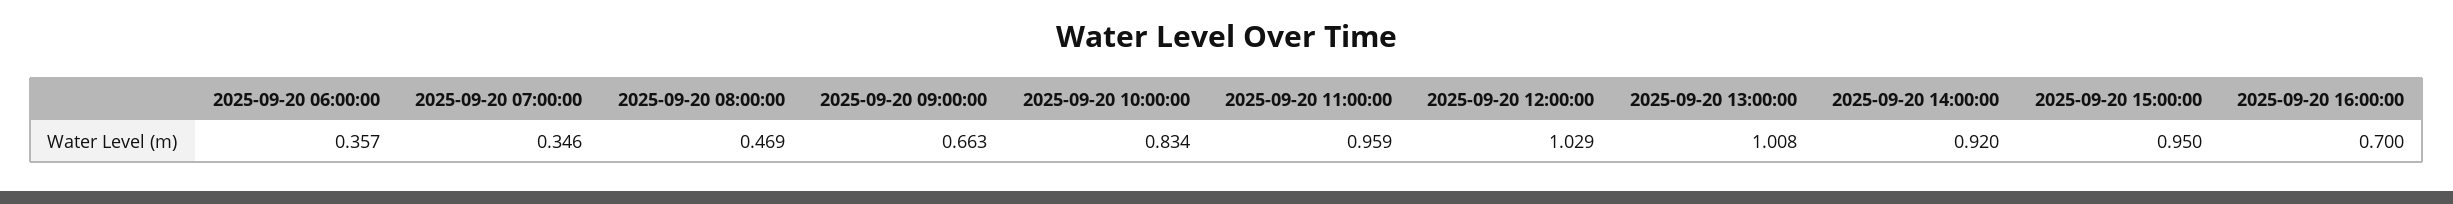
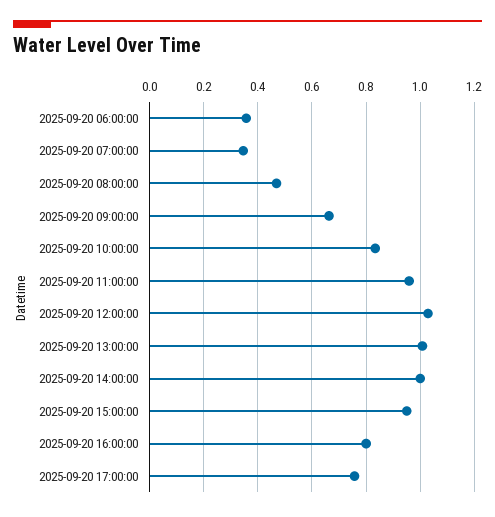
2025-09-20 14:00:00: 0.92 -> 1
2025-09-20 16:00:00: 0.7 -> 0.8
2025-09-20 17:00:00: none -> 0.75

